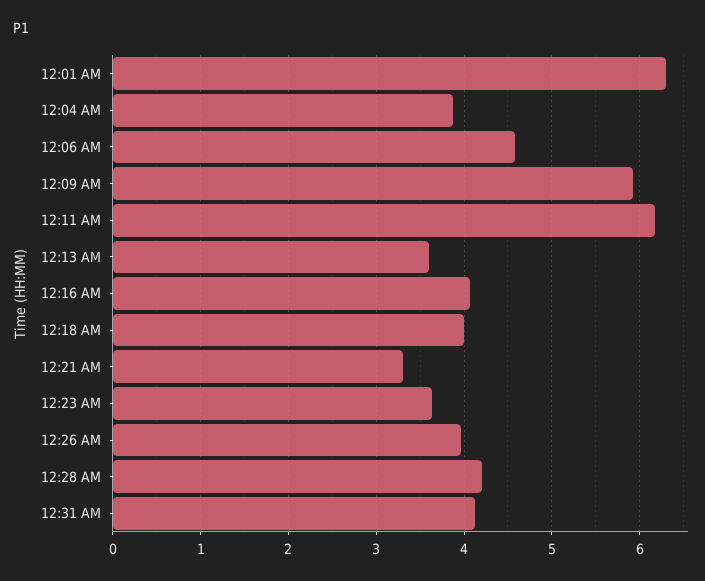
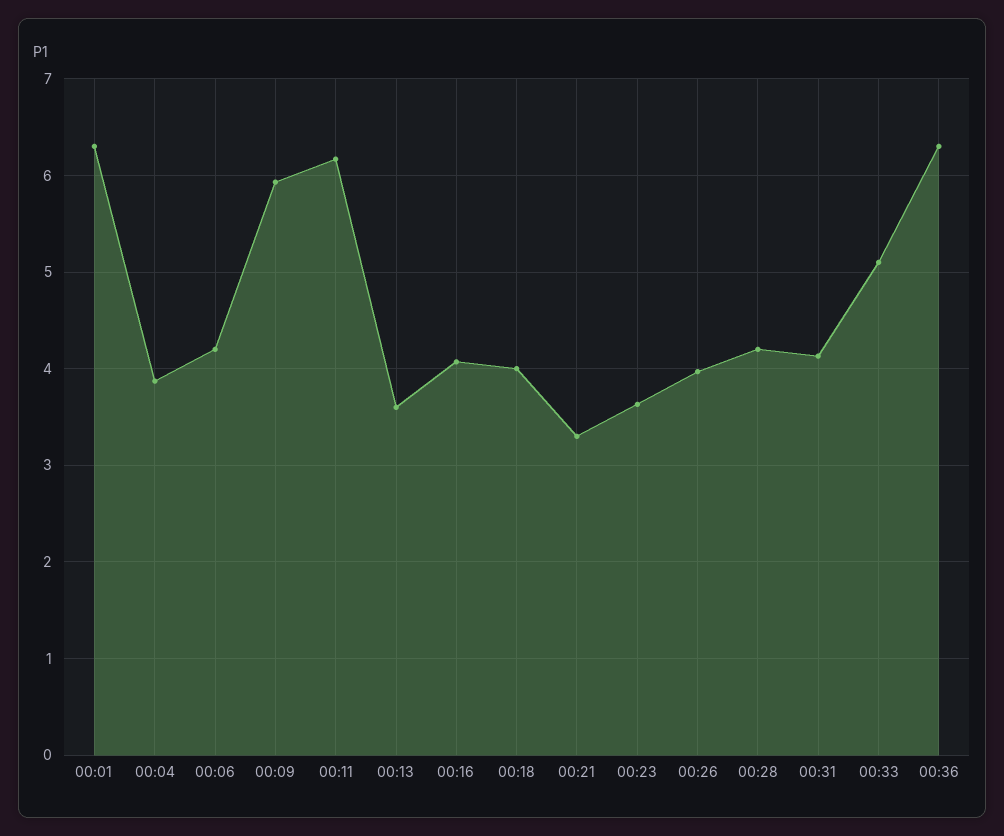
12:06 AM: 4.6 -> 4.2
00:33: none -> 5.1
00:36: none -> 6.3

